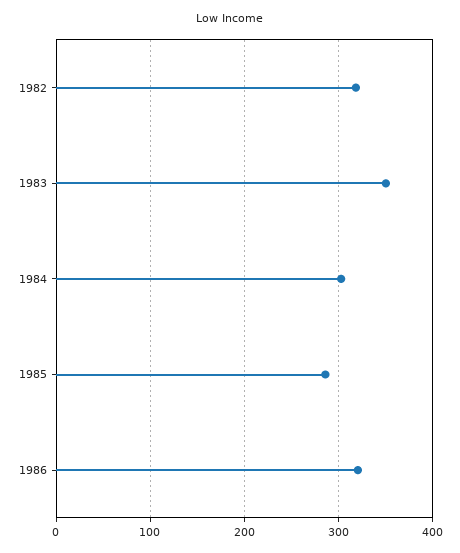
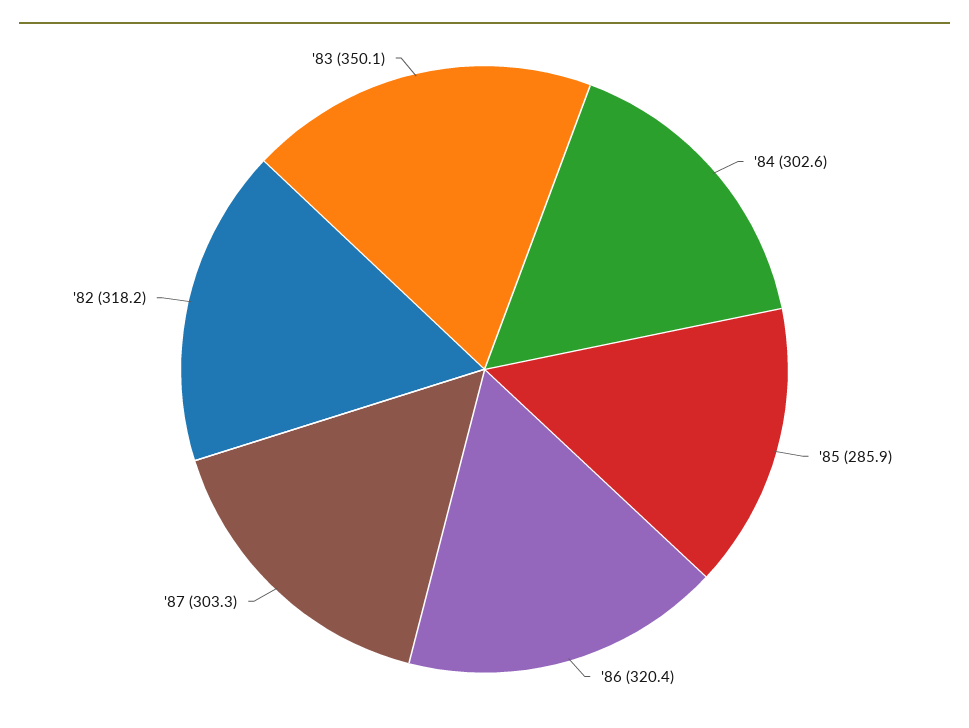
'87: none -> 303.3

